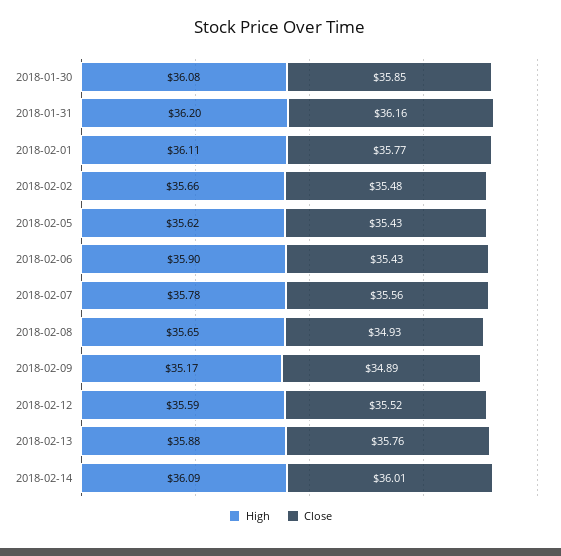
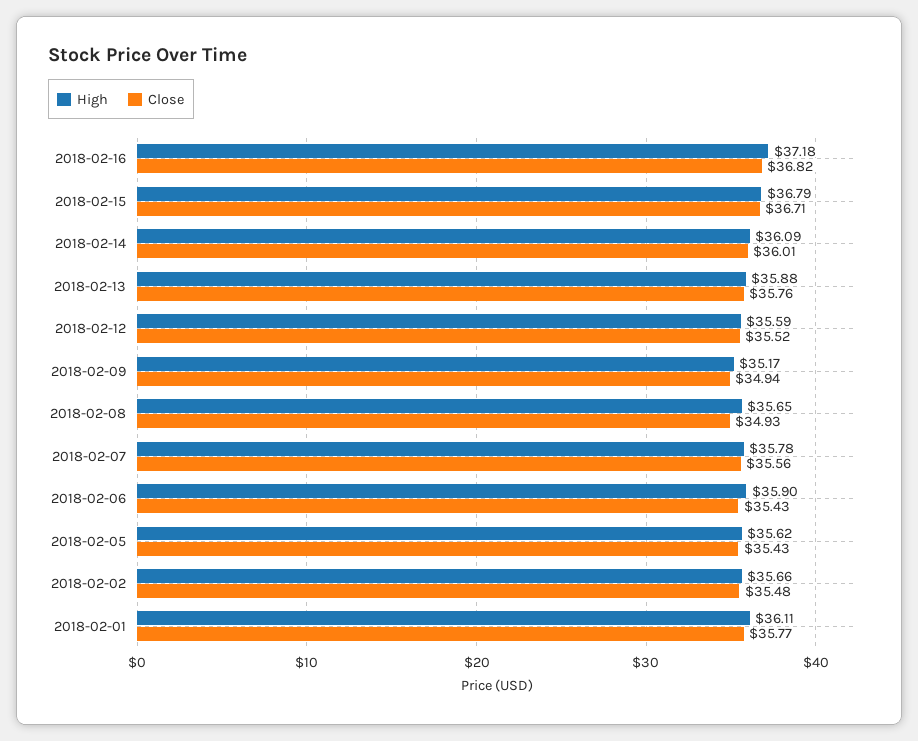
High, 2018-01-30: 36.08 -> none
Close, 2018-01-30: 35.85 -> none
High, 2018-01-31: 36.2 -> none
Close, 2018-01-31: 36.16 -> none
Close, 2018-02-09: 34.89 -> 34.94
High, 2018-02-16: none -> 37.18
Close, 2018-02-16: none -> 36.82
High, 2018-02-15: none -> 36.79
Close, 2018-02-15: none -> 36.71

